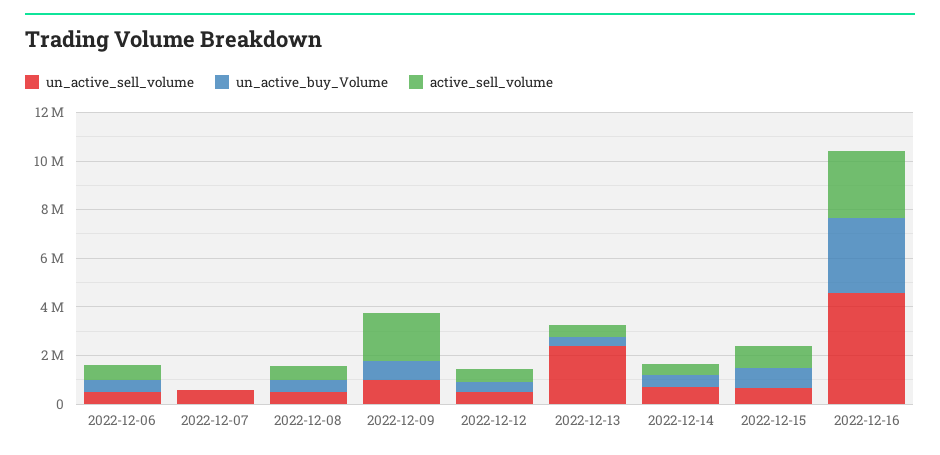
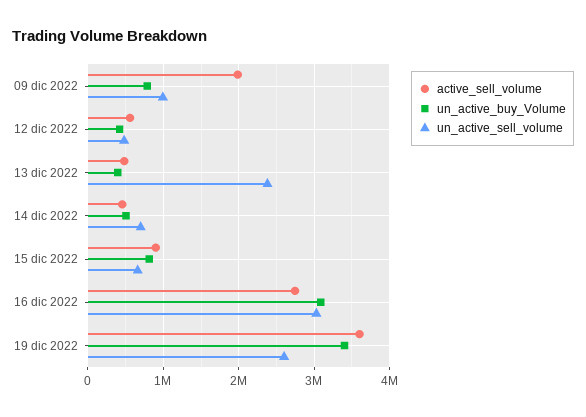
un_active_sell_volume, 2022-12-06: 500000 -> none
un_active_buy_Volume, 2022-12-06: 500000 -> none
active_sell_volume, 2022-12-06: 500000 -> none
un_active_sell_volume, 2022-12-07: 500000 -> none
un_active_buy_Volume, 2022-12-07: 0 -> none
active_sell_volume, 2022-12-07: 0 -> none
un_active_sell_volume, 2022-12-08: 500000 -> none
un_active_buy_Volume, 2022-12-08: 500000 -> none
active_sell_volume, 2022-12-08: 500000 -> none
un_active_sell_volume, 2022-12-16: 4500000 -> 3000000
active_sell_volume, 19 dic 2022: none -> 3600000
un_active_buy_Volume, 19 dic 2022: none -> 3400000
un_active_sell_volume, 19 dic 2022: none -> 2600000

